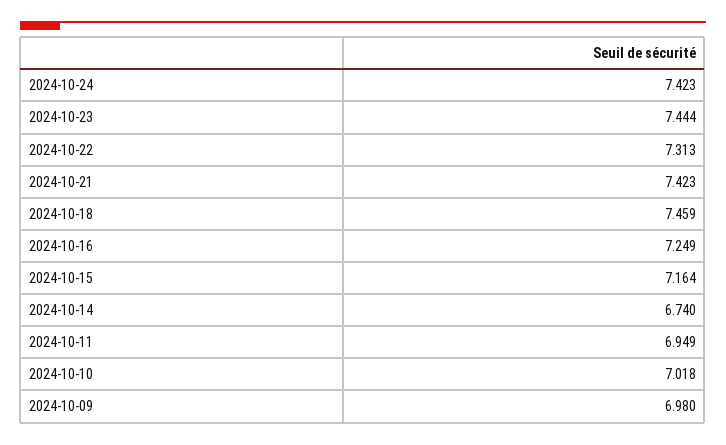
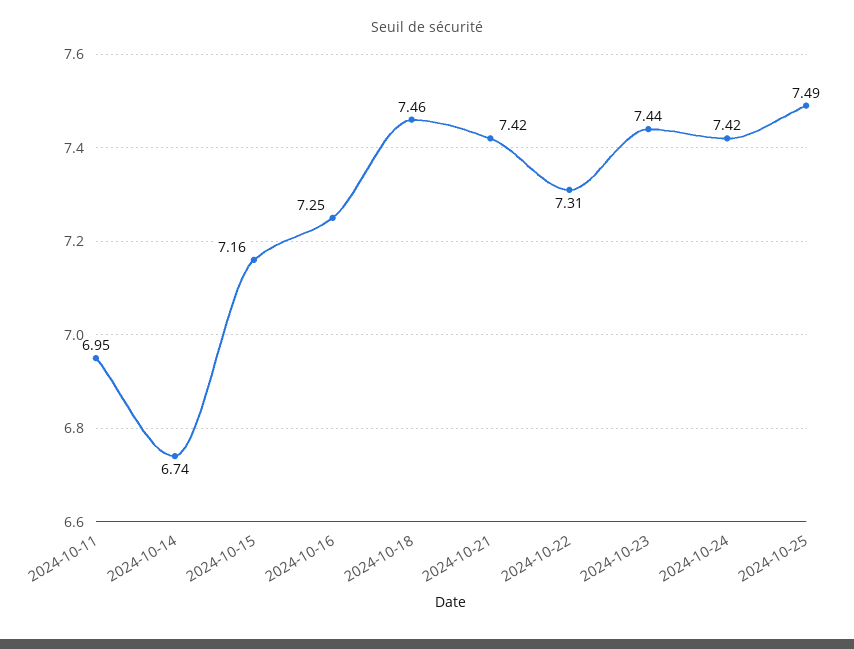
2024-10-10: 7.018 -> none
2024-10-09: 6.98 -> none
2024-10-25: none -> 7.49

